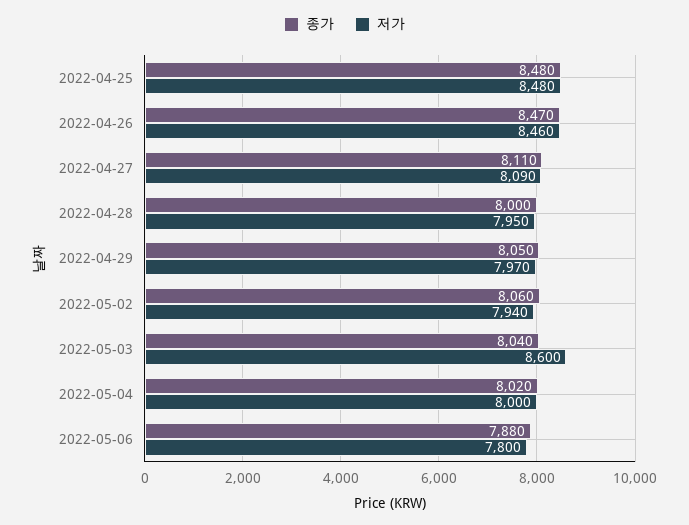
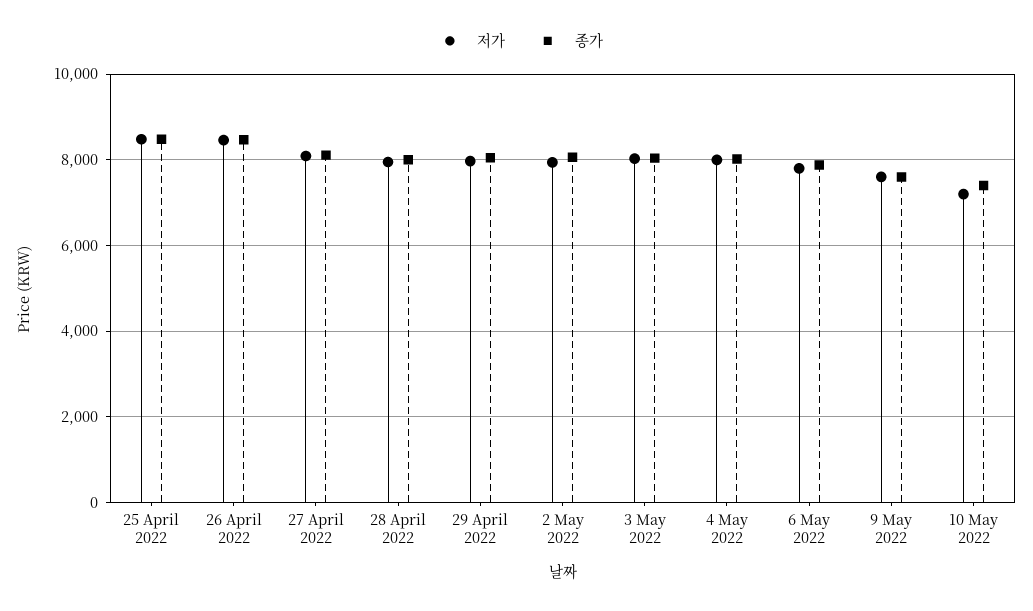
저가, 2022-05-03: 8600 -> 8000
저가, 9 May 2022: none -> 7600
종가, 9 May 2022: none -> 7600
저가, 10 May 2022: none -> 7200
종가, 10 May 2022: none -> 7400

